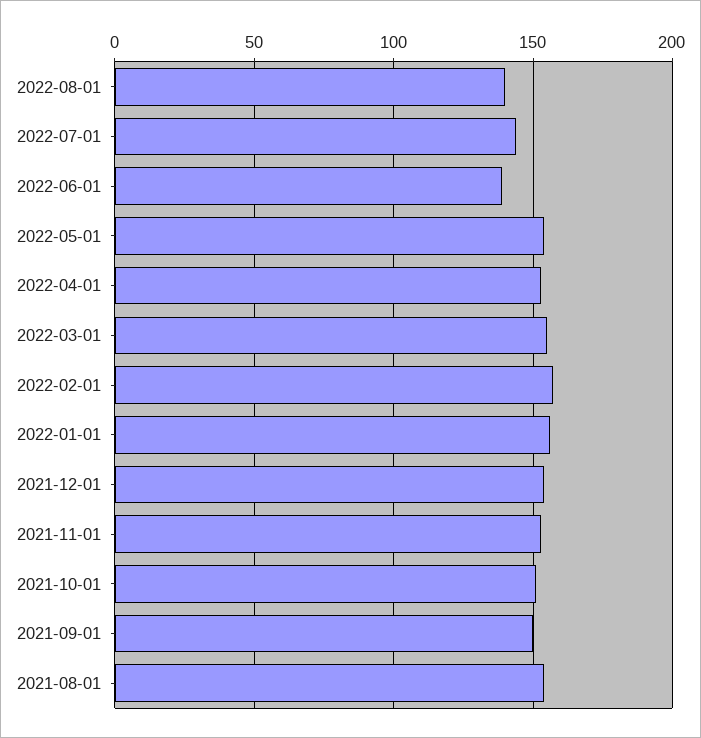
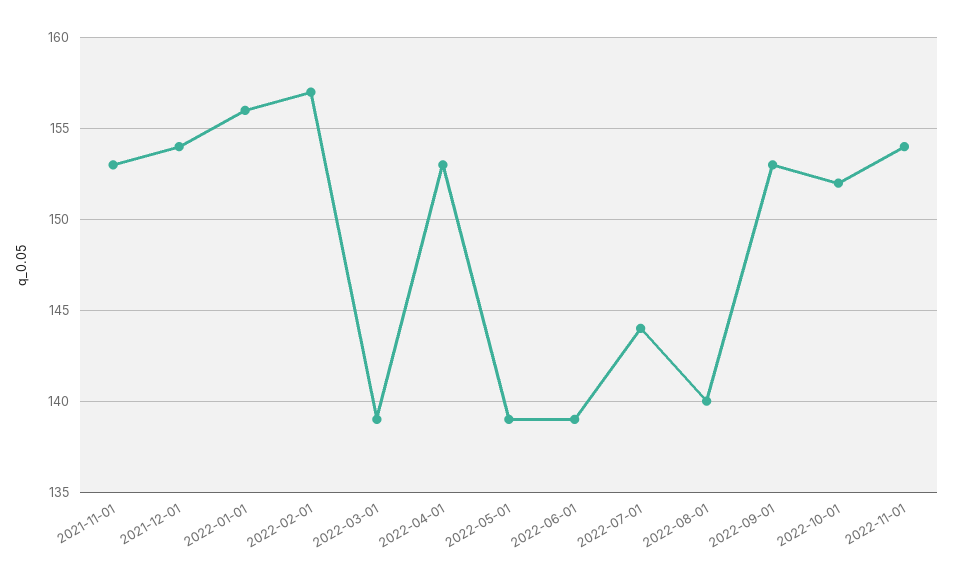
2022-05-01: 155 -> 139
2022-03-01: 155 -> 139
2021-10-01: 150 -> none
2021-09-01: 150 -> none
2021-08-01: 155 -> none
2022-09-01: none -> 153
2022-10-01: none -> 152
2022-11-01: none -> 154

